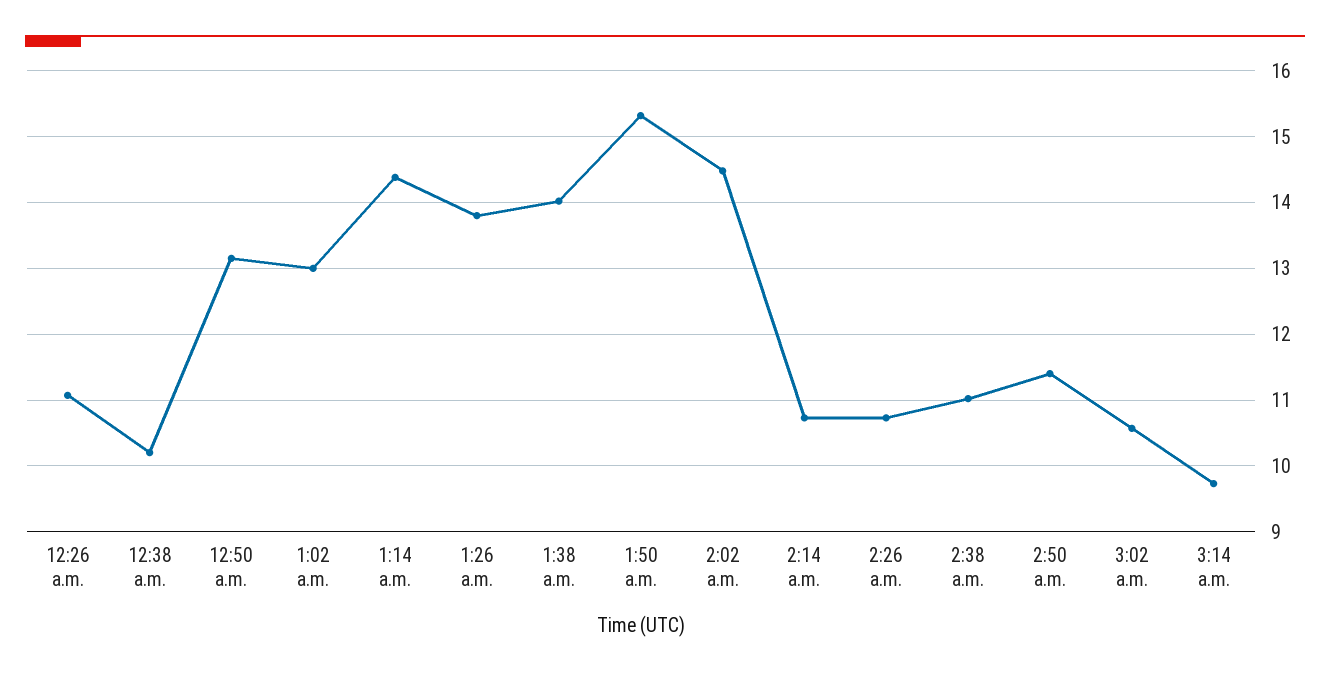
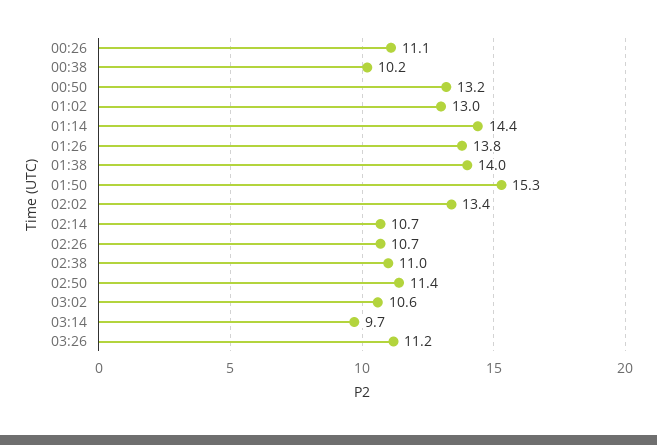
2:02 a.m.: 14.5 -> 13.4
03:26: none -> 11.2

